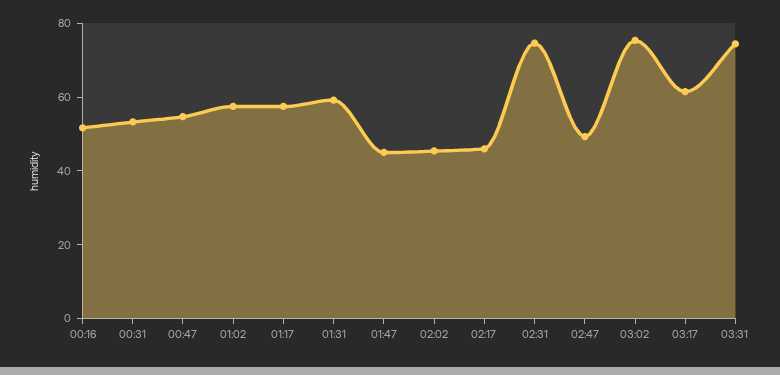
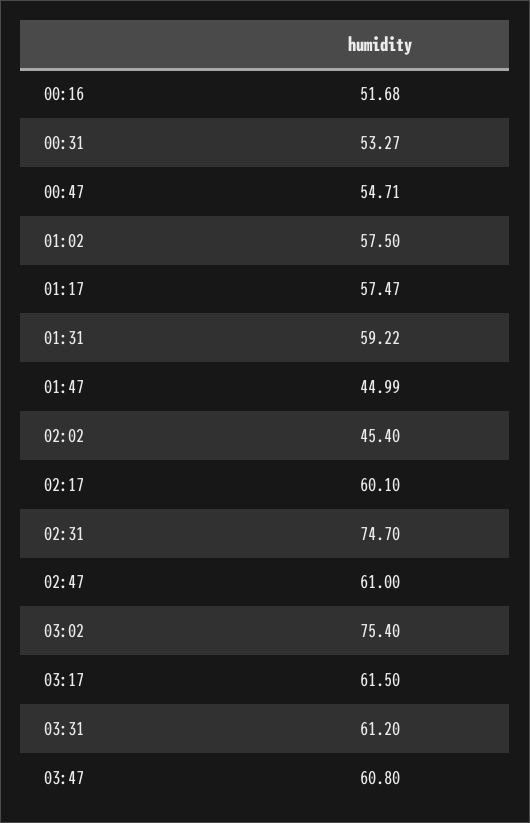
02:17: 45 -> 60.1
02:47: 50 -> 61
03:31: 75 -> 61.2
03:47: none -> 60.8

